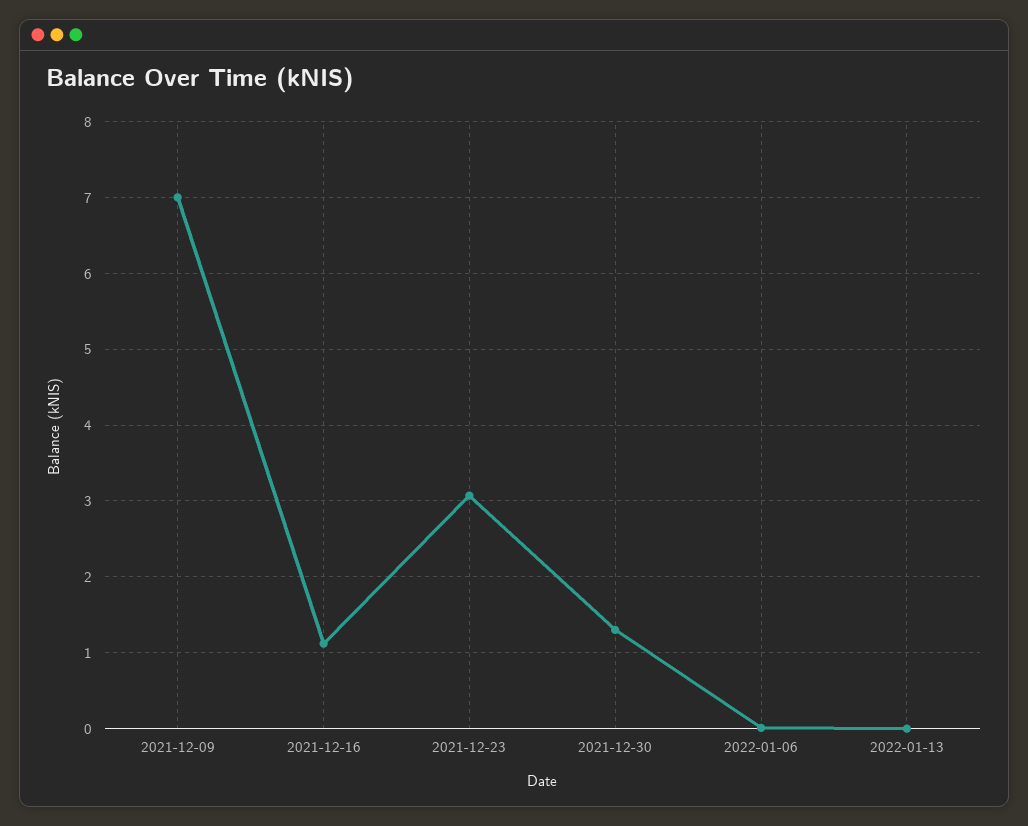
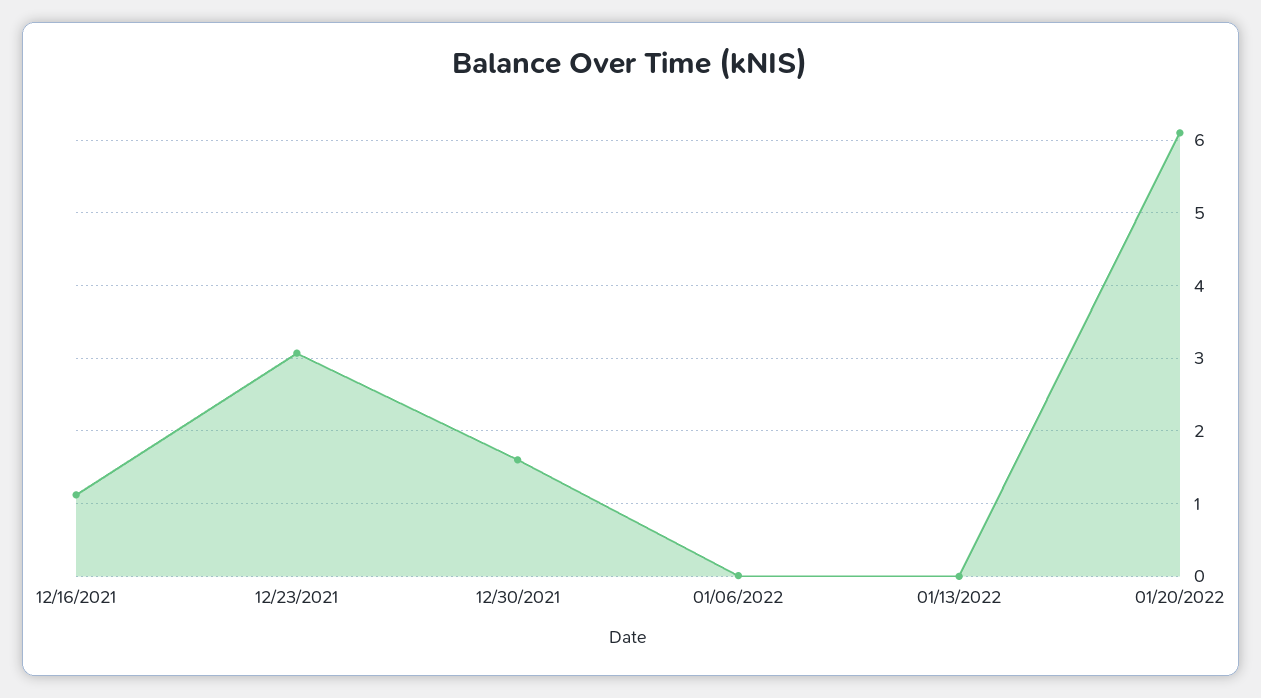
2021-12-09: 7 -> none
2021-12-30: 1.3 -> 1.6
01/20/2022: none -> 6.1

